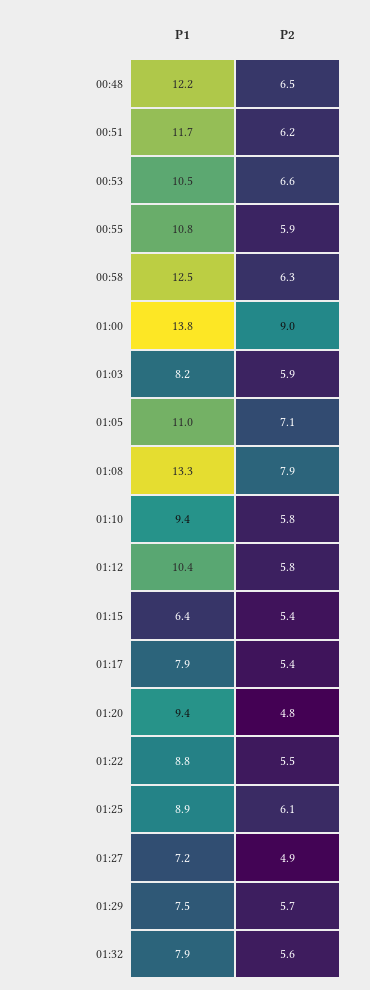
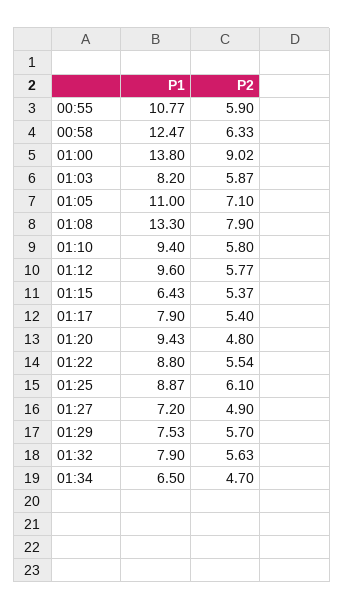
P1, 00:48: 12.2 -> none
P2, 00:48: 6.5 -> none
P1, 00:51: 11.7 -> none
P2, 00:51: 6.2 -> none
P1, 00:53: 10.5 -> none
P2, 00:53: 6.6 -> none
P1, 01:12: 10.4 -> 9.6
P1, 01:34: none -> 6.5
P2, 01:34: none -> 4.7

